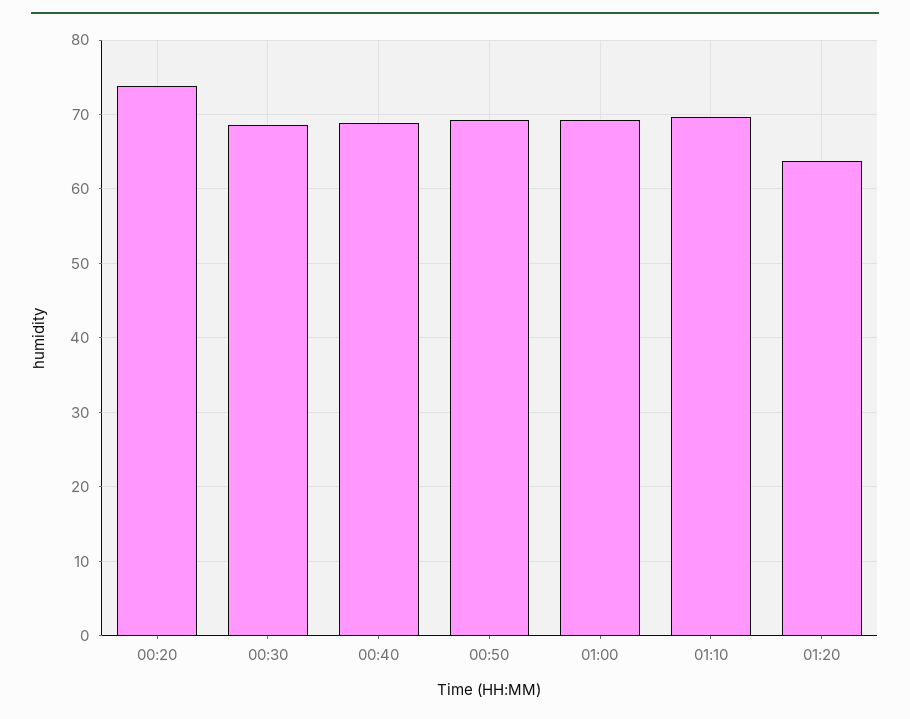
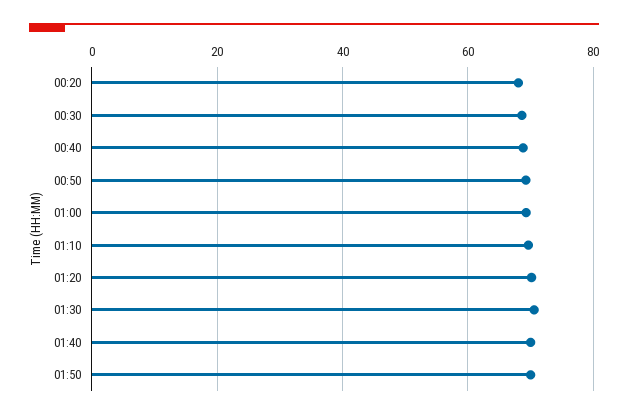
00:20: 74 -> 68
01:20: 64 -> 70
01:30: none -> 70
01:40: none -> 70
01:50: none -> 70

